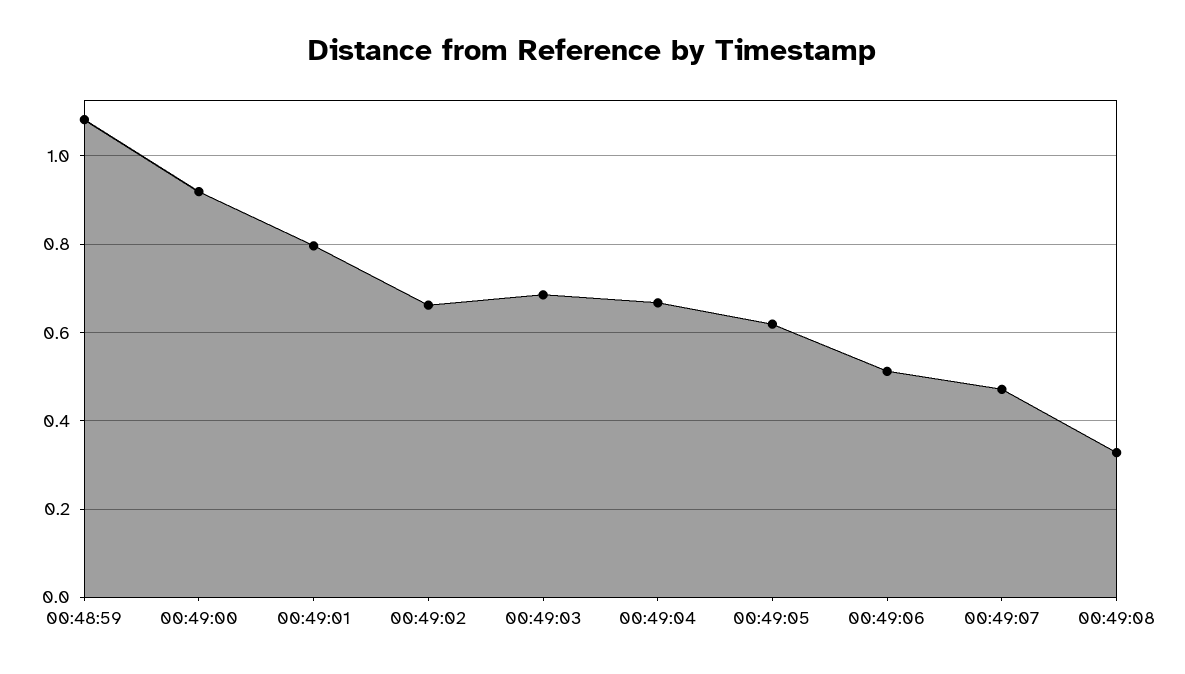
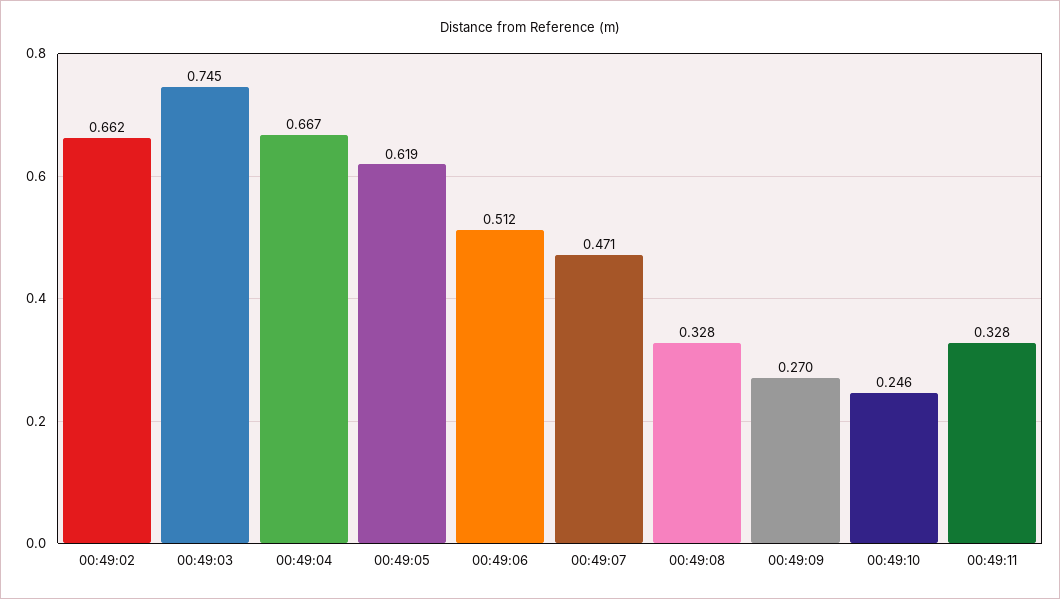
00:48:59: 1.08 -> none
00:49:00: 0.92 -> none
00:49:01: 0.8 -> none
00:49:03: 0.68 -> 0.745
00:49:09: none -> 0.27
00:49:10: none -> 0.246
00:49:11: none -> 0.328

